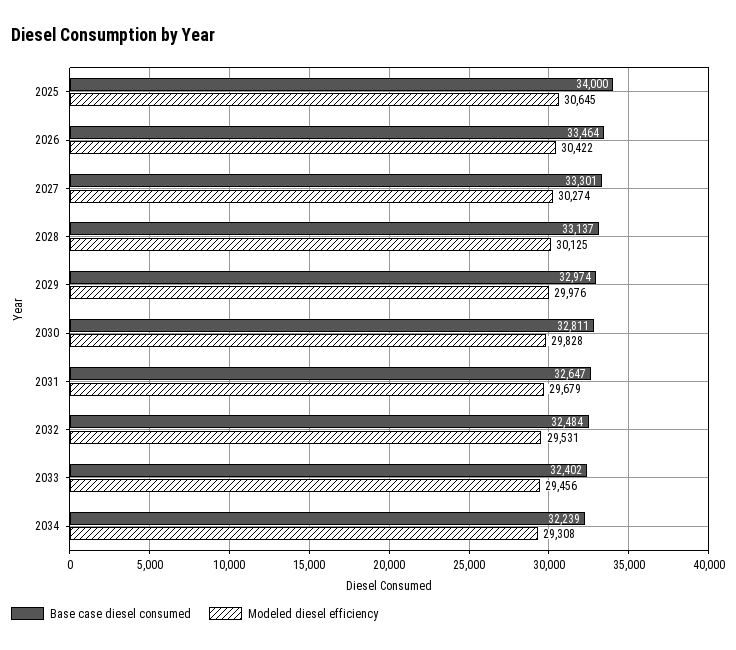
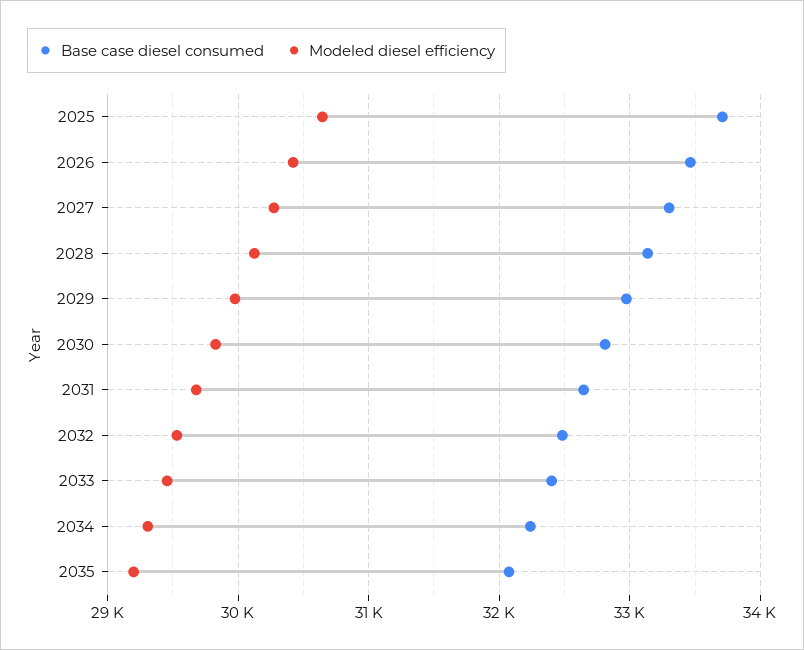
Base case diesel consumed, 2025: 34000 -> 33700
Base case diesel consumed, 2035: none -> 32100
Modeled diesel efficiency, 2035: none -> 29200

